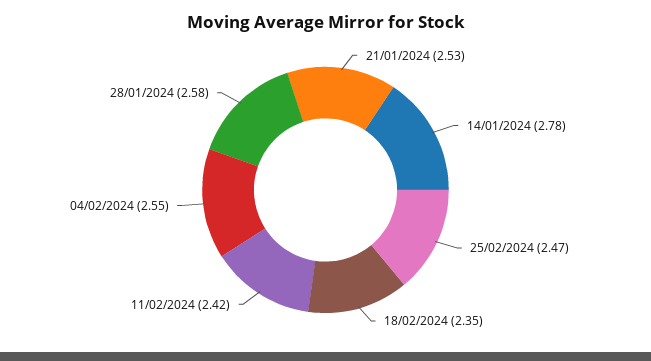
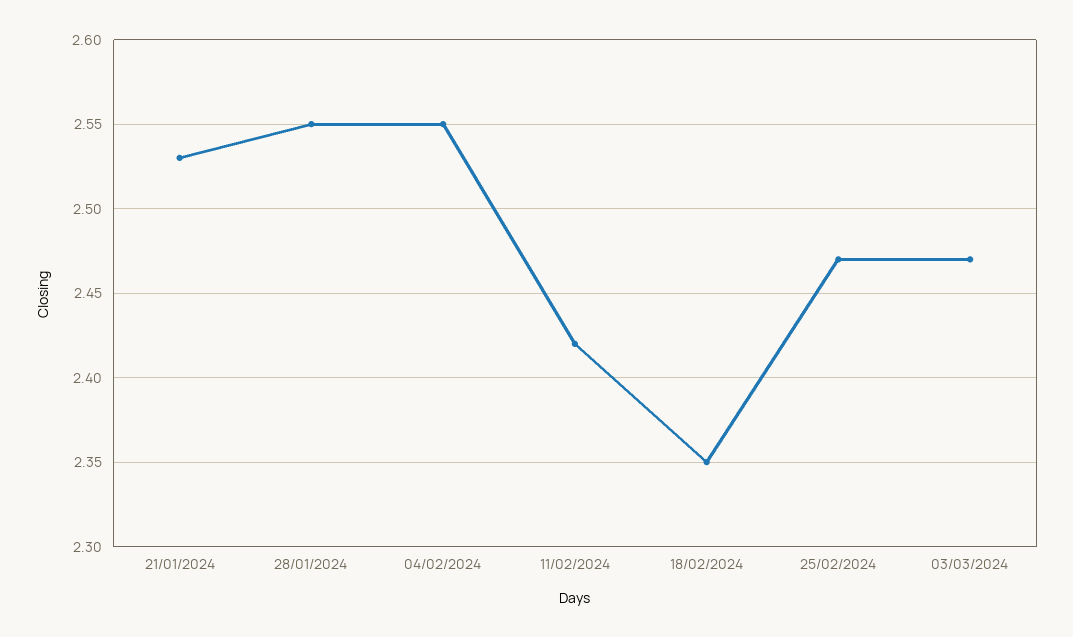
14/01/2024: 2.78 -> none
28/01/2024: 2.58 -> 2.55
03/03/2024: none -> 2.47

